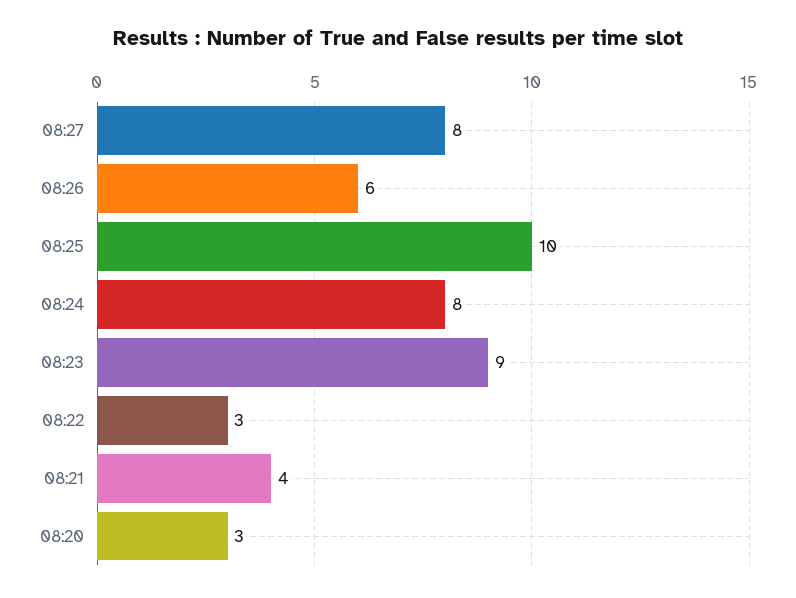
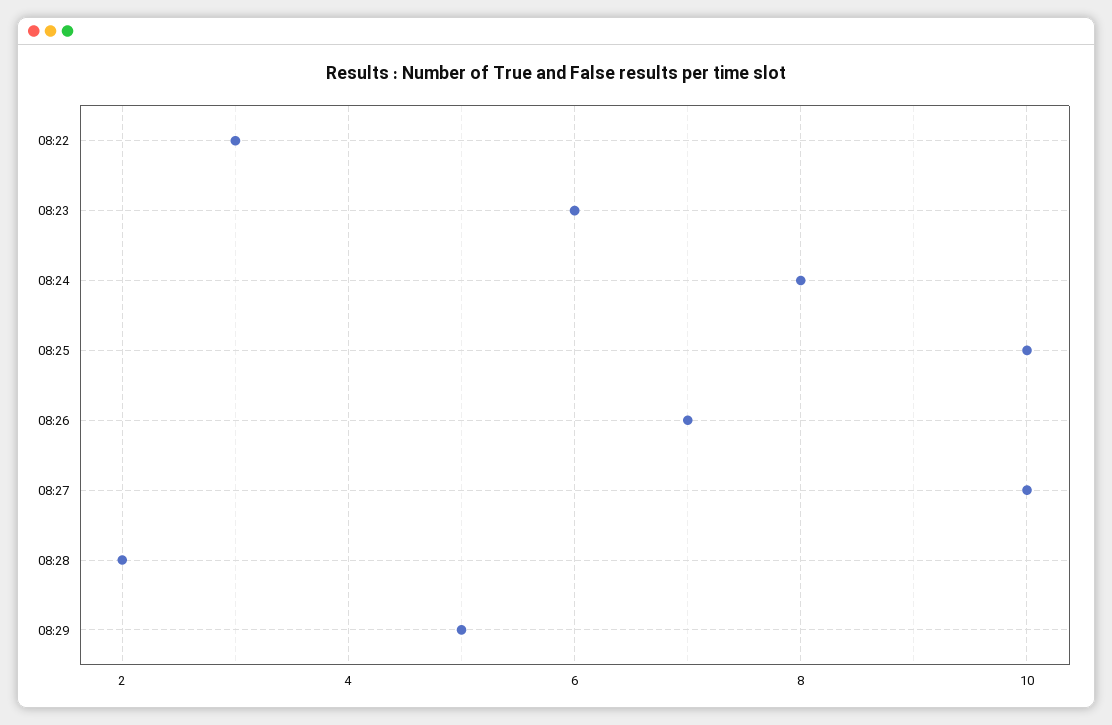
08:27: 8 -> 10
08:26: 6 -> 7
08:23: 9 -> 6
08:21: 4 -> none
08:20: 3 -> none
08:28: none -> 2
08:29: none -> 5

